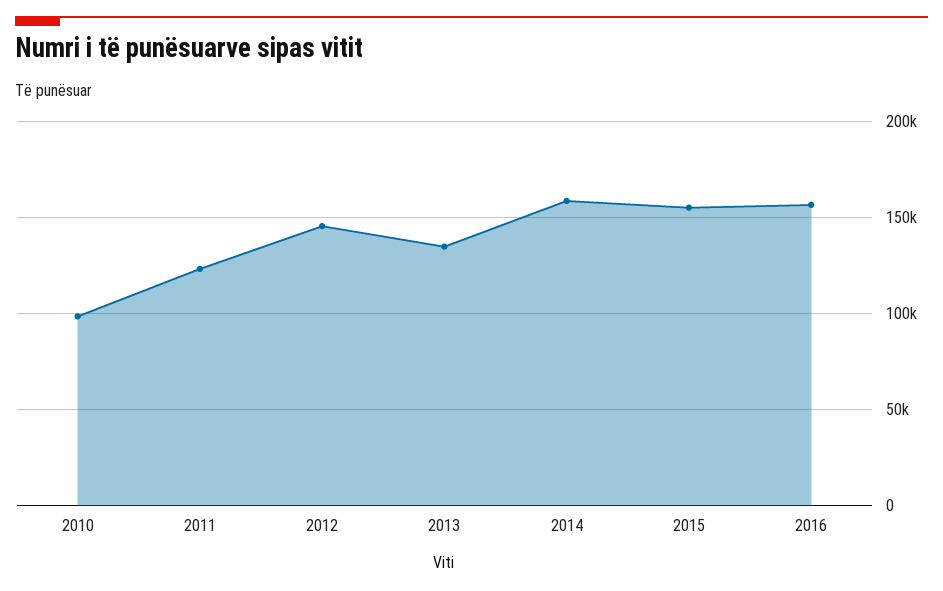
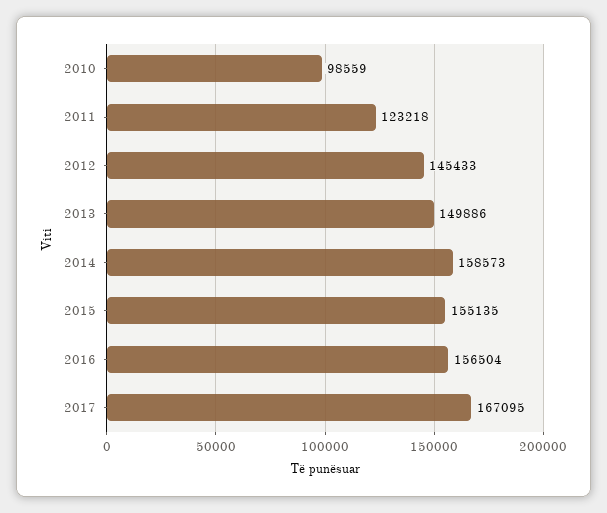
2013: 135000 -> 149886
2017: none -> 167095

